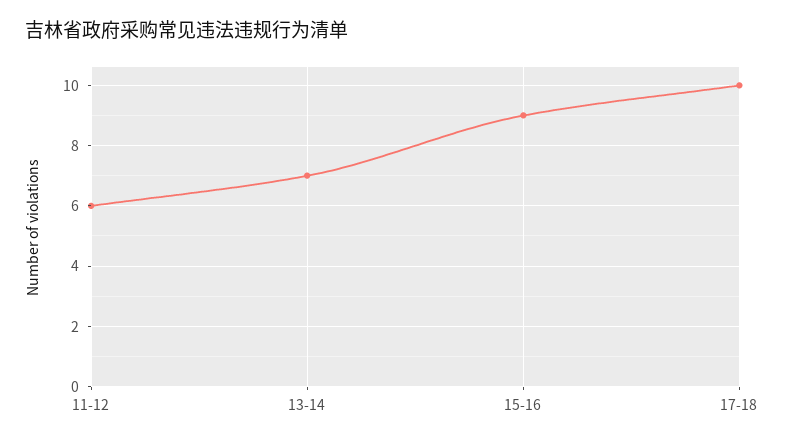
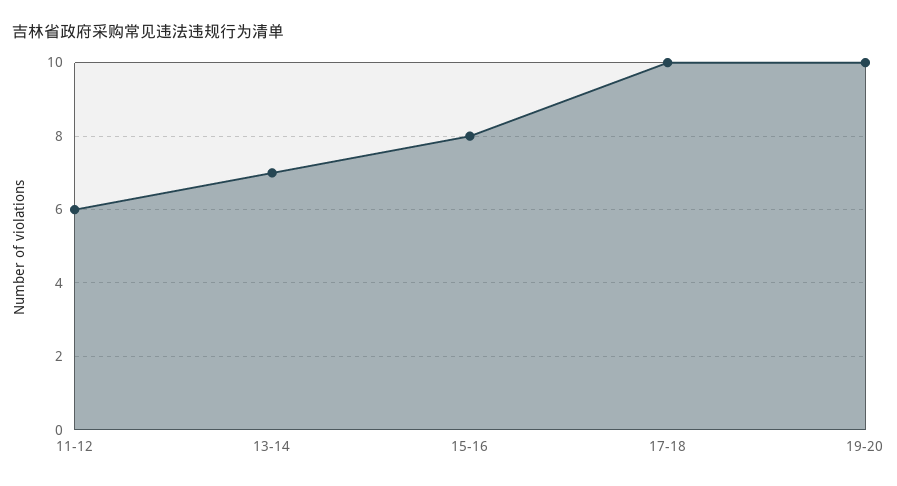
15-16: 9 -> 8
19-20: none -> 10

